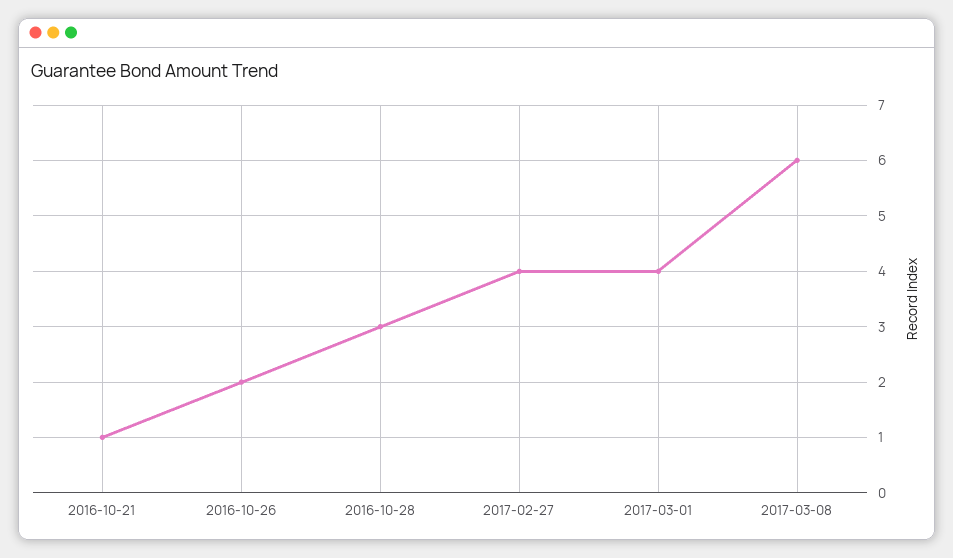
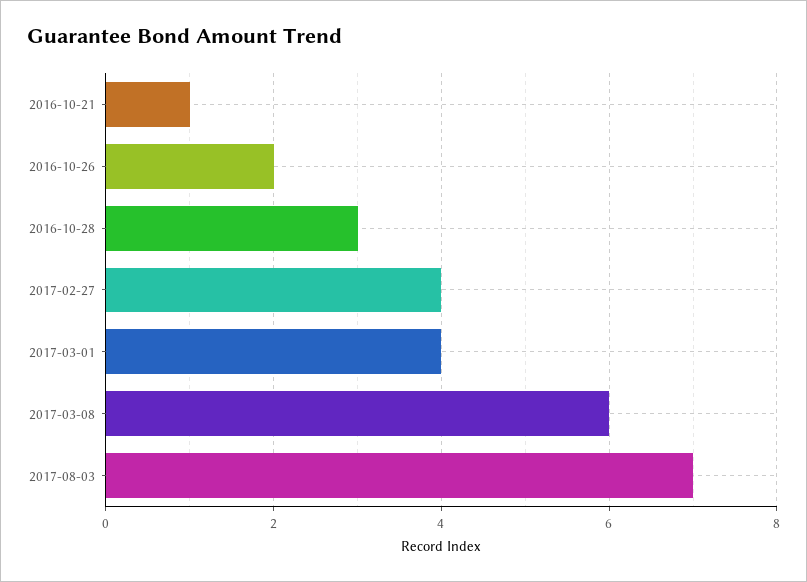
2017-08-03: none -> 7

